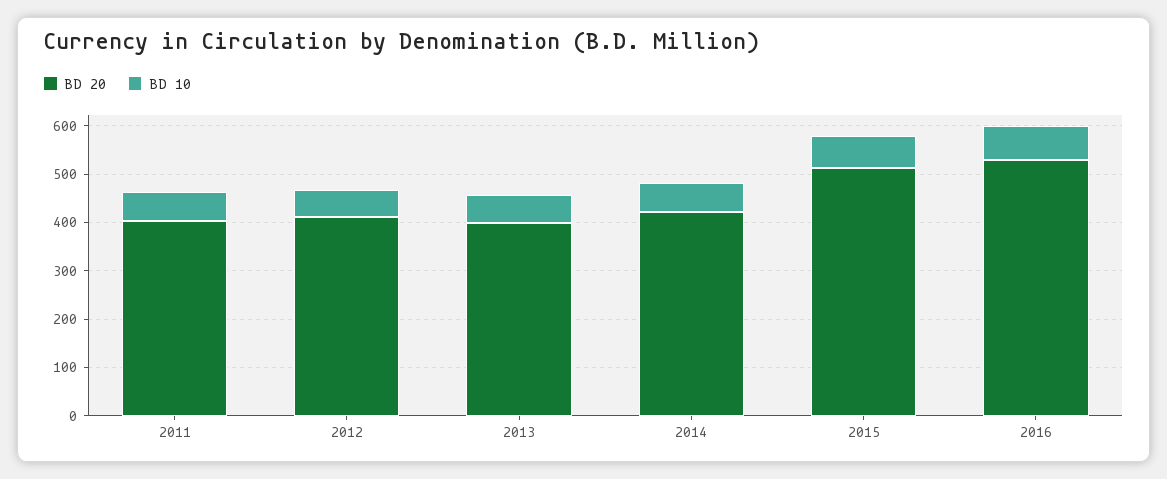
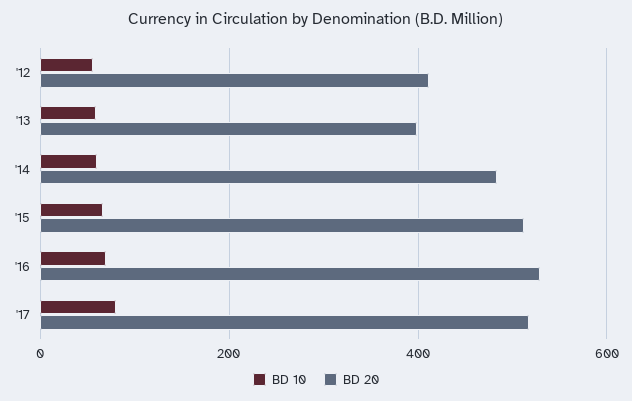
BD 20, 2011: 400 -> none
BD 10, 2011: 60 -> none
BD 20, 2014: 420 -> 480
BD 10, '17: none -> 80
BD 20, '17: none -> 520

